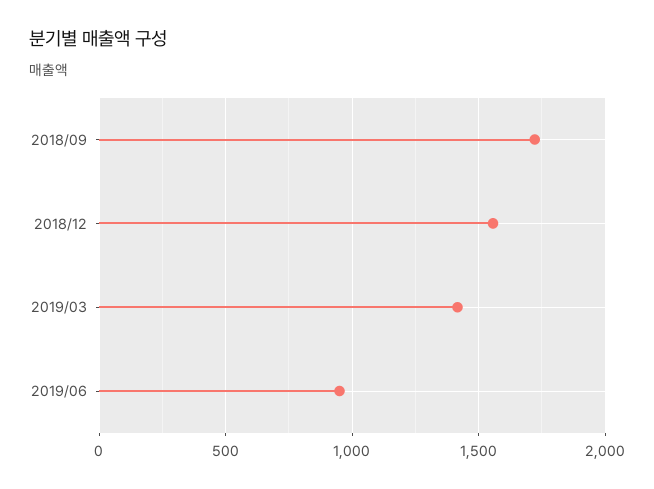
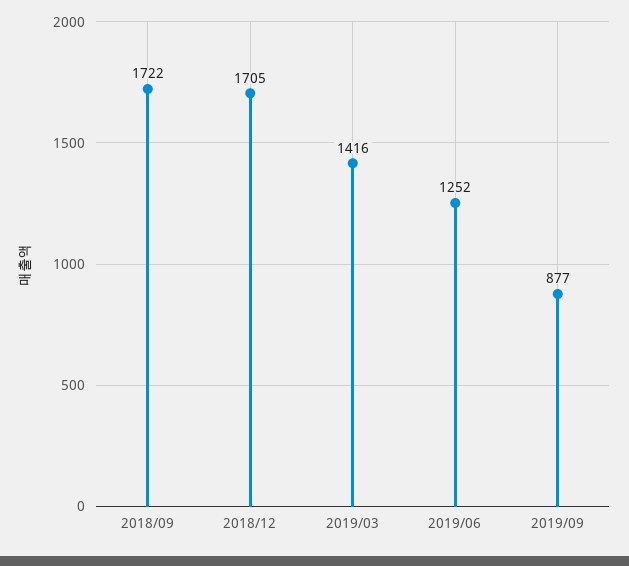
2018/12: 1550 -> 1705
2019/06: 950 -> 1252
2019/09: none -> 877

